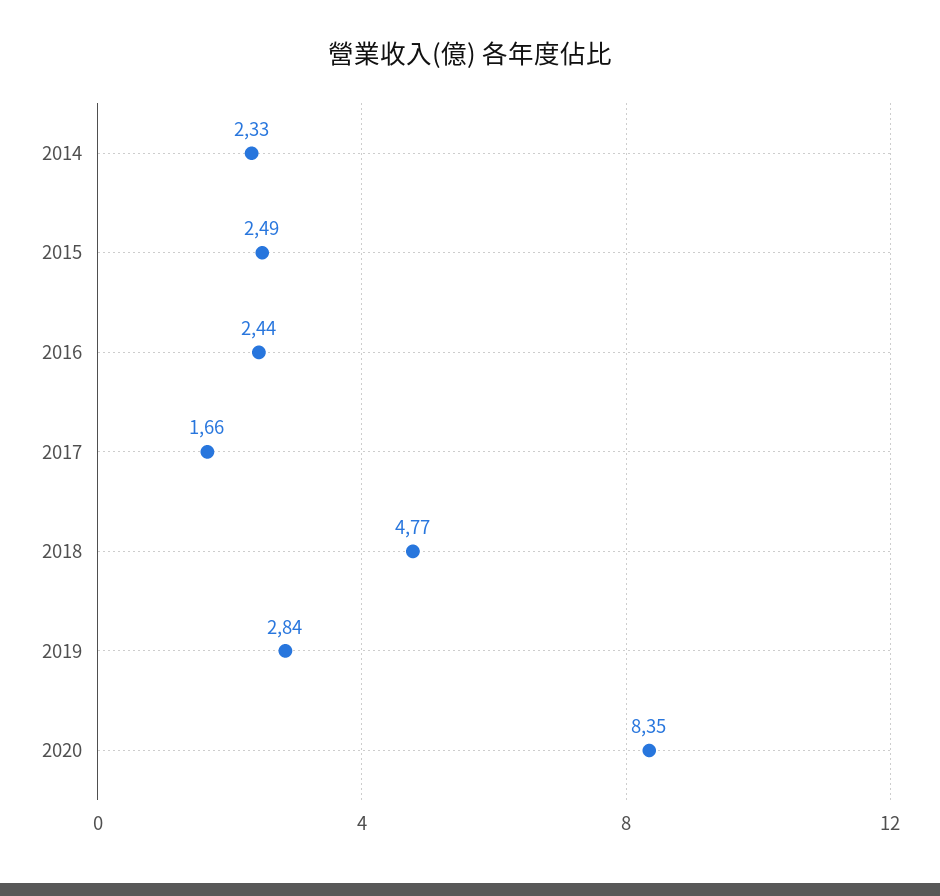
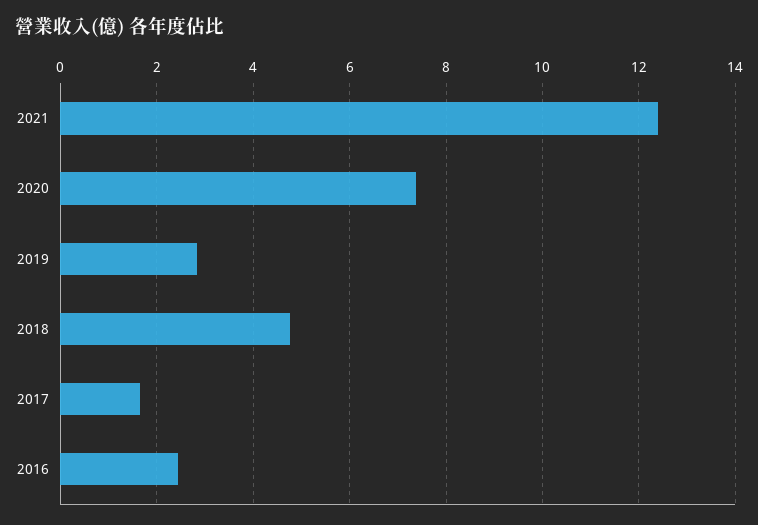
2014: 2.33 -> none
2015: 2.49 -> none
2020: 8.35 -> 7.4
2021: none -> 12.4

